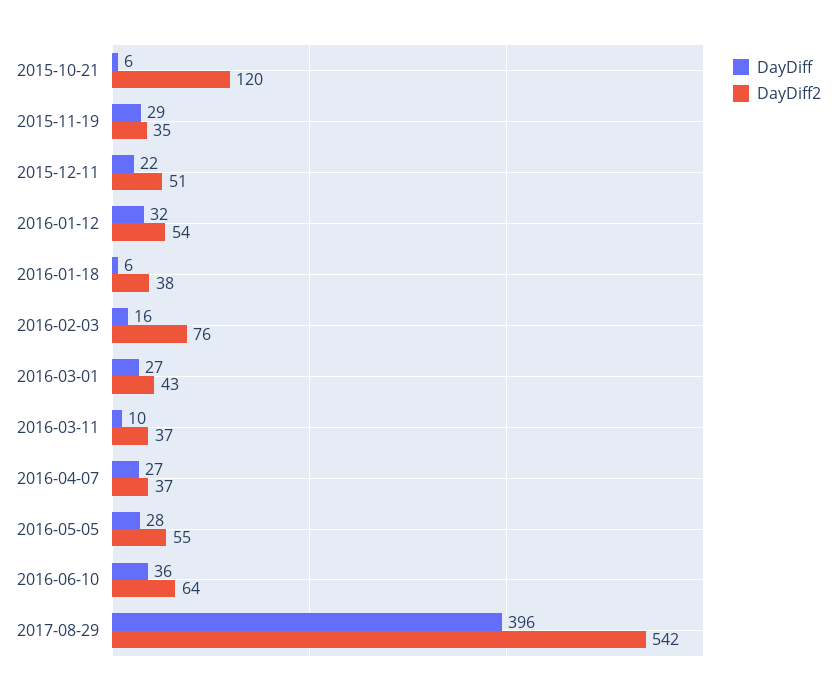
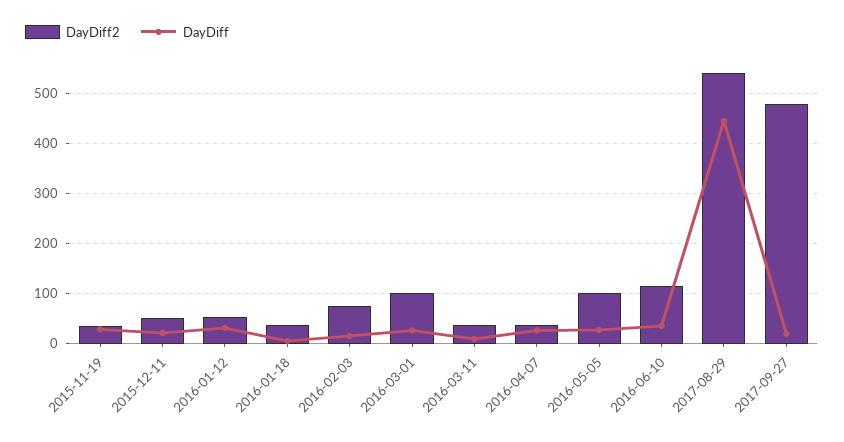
DayDiff, 2015-10-21: 6 -> none
DayDiff2, 2015-10-21: 120 -> none
DayDiff2, 2016-03-01: 43 -> 100
DayDiff2, 2016-05-05: 55 -> 100
DayDiff2, 2016-06-10: 64 -> 120
DayDiff, 2017-08-29: 396 -> 440
DayDiff2, 2017-09-27: none -> 480
DayDiff, 2017-09-27: none -> 20

